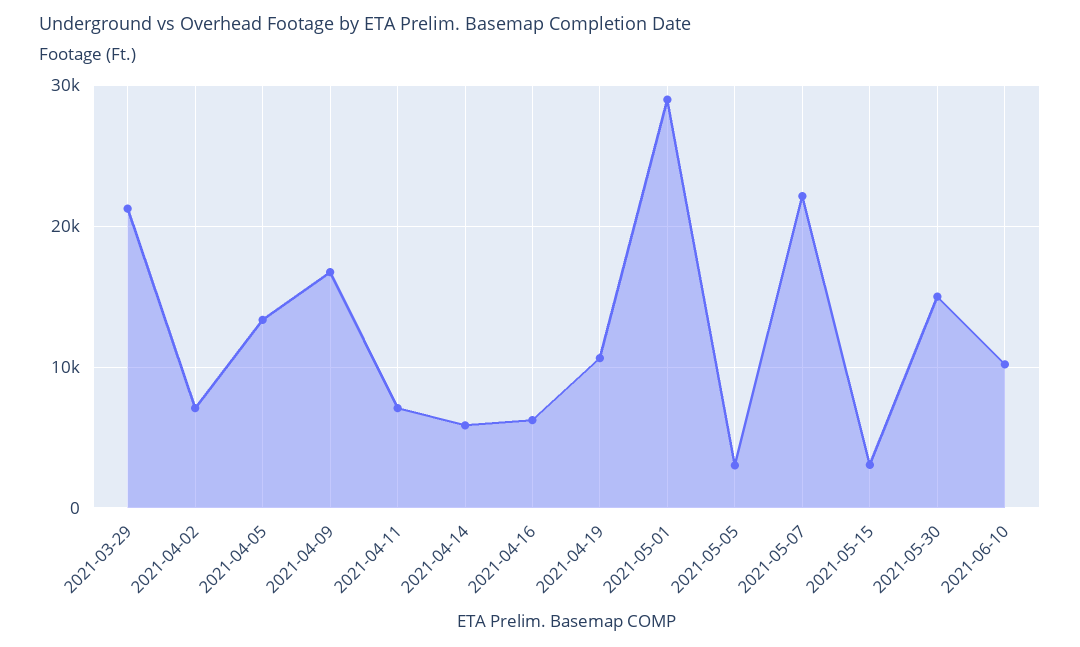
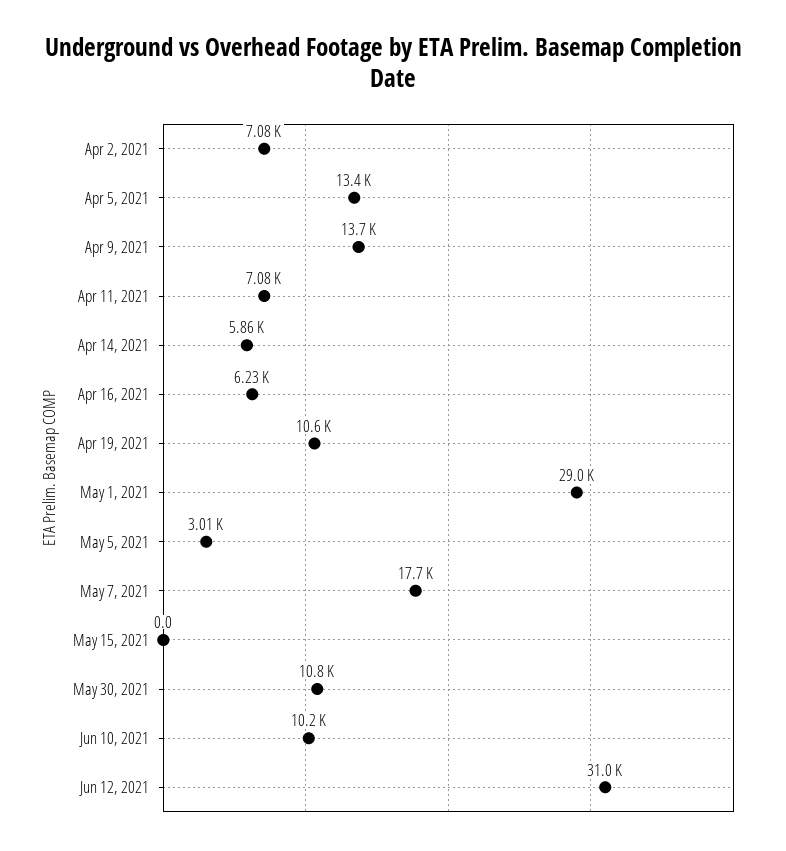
2021-03-29: 21000 -> none
2021-04-09: 17000 -> 13700
2021-05-07: 22000 -> 17700
2021-05-15: 3000 -> 0
2021-05-30: 15000 -> 10800
Jun 12, 2021: none -> 31000

